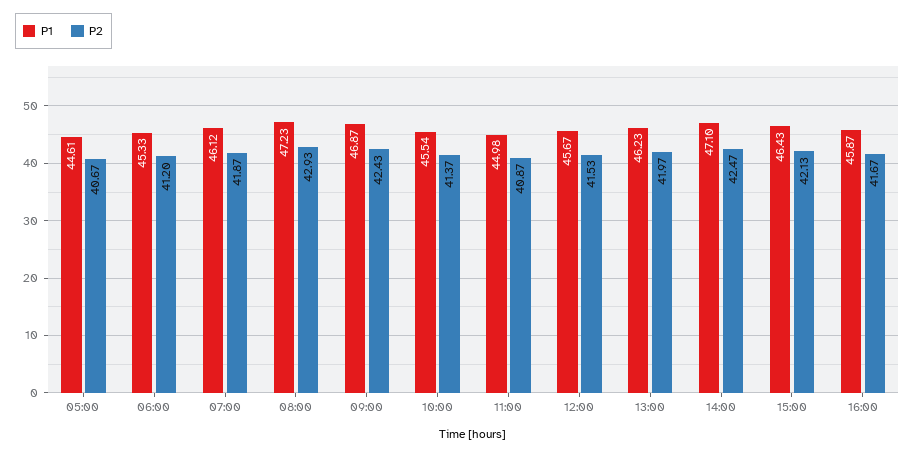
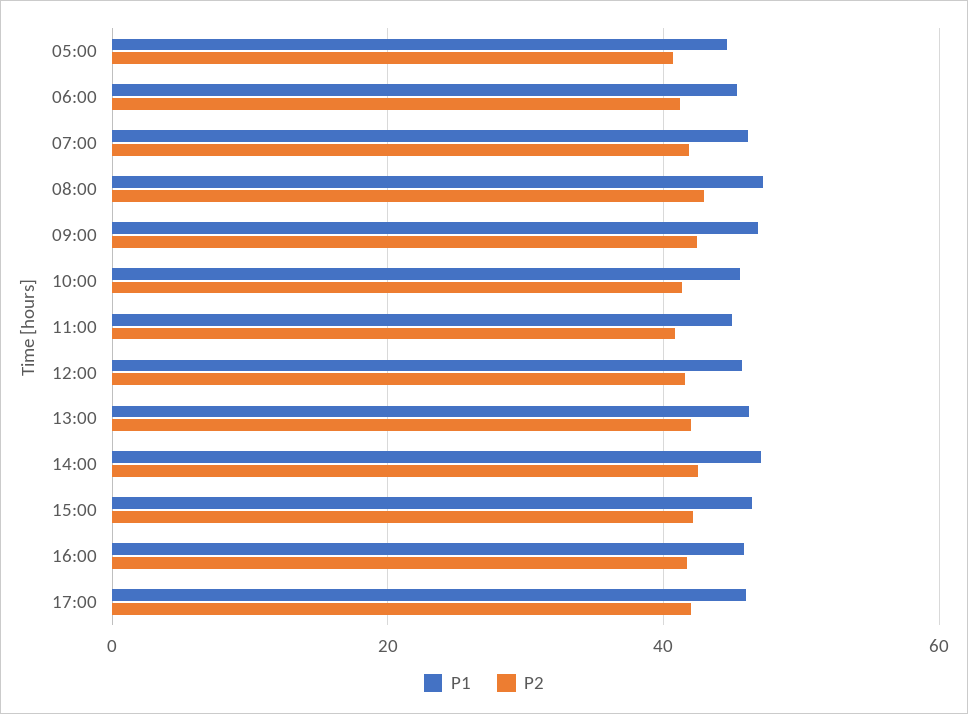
P1, 17:00: none -> 46
P2, 17:00: none -> 42

